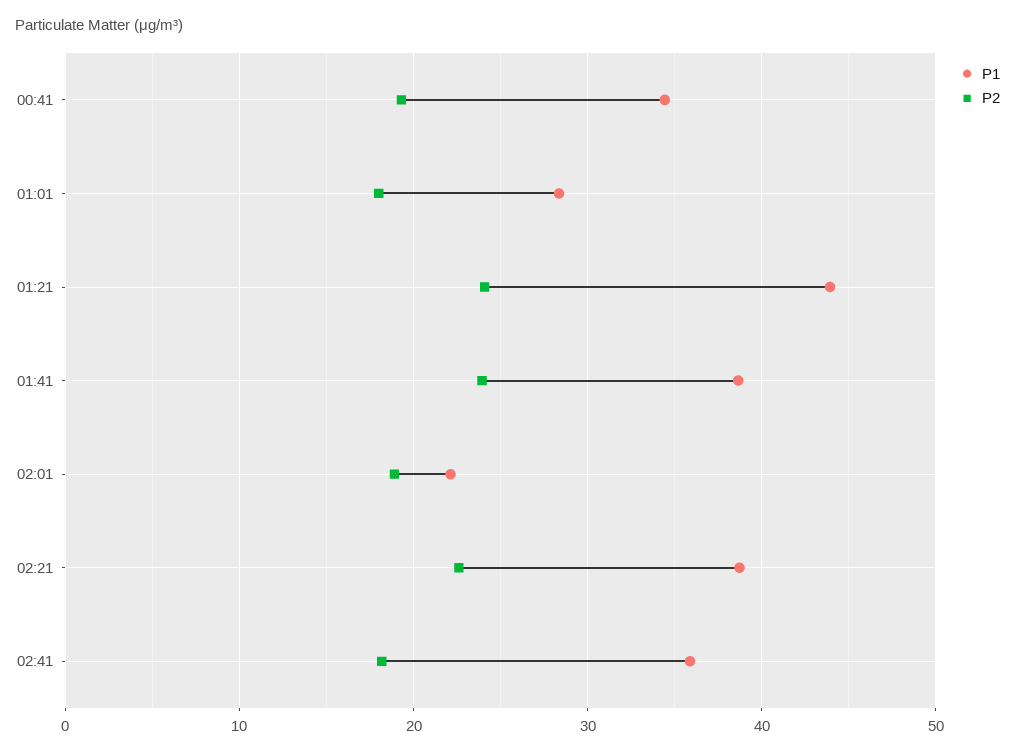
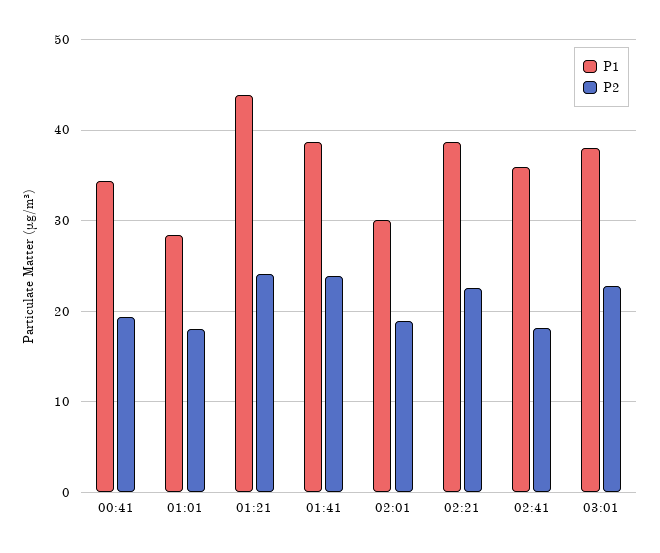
P1, 02:01: 22 -> 30
P1, 03:01: none -> 38
P2, 03:01: none -> 23

